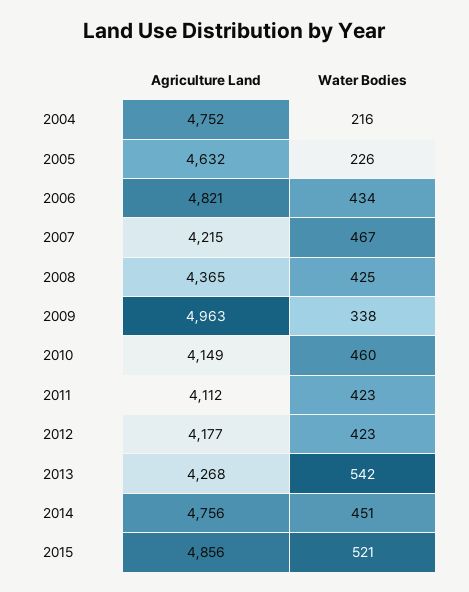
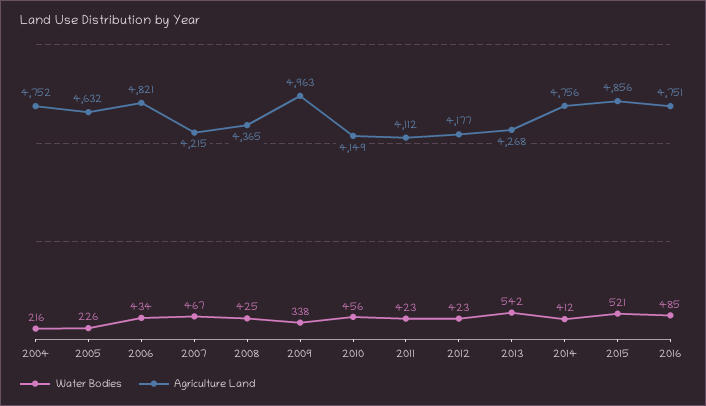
Water Bodies, 2010: 460 -> 456
Water Bodies, 2014: 451 -> 412
Water Bodies, 2016: none -> 485
Agriculture Land, 2016: none -> 4751

